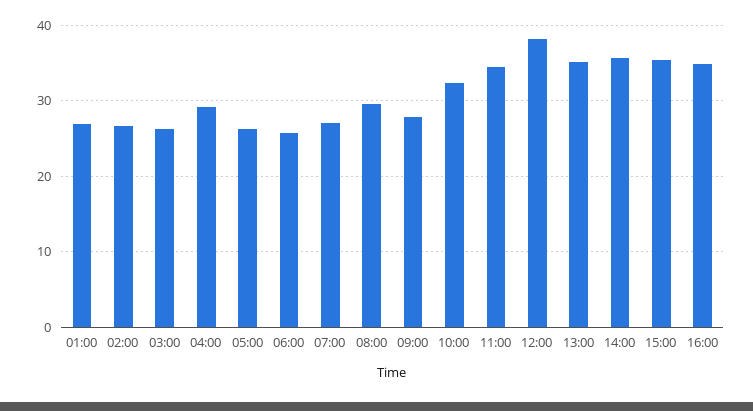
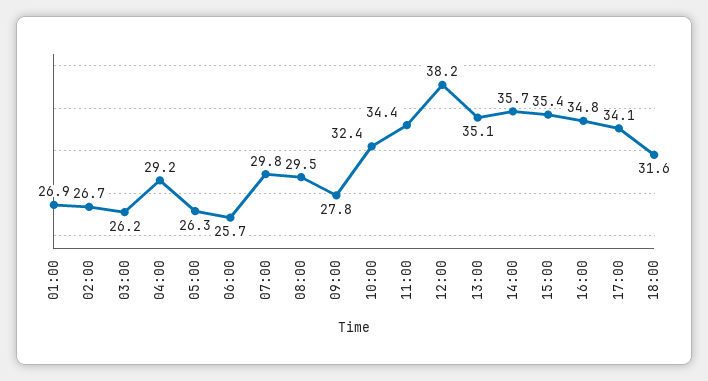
07:00: 27 -> 29.8
17:00: none -> 34.1
18:00: none -> 31.6

